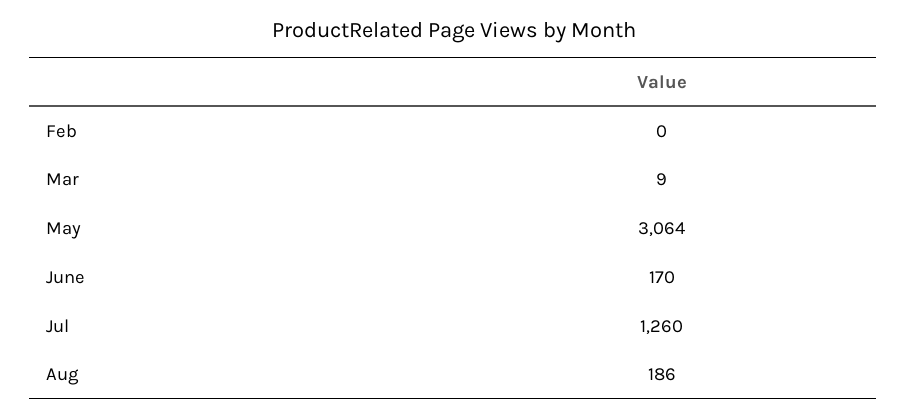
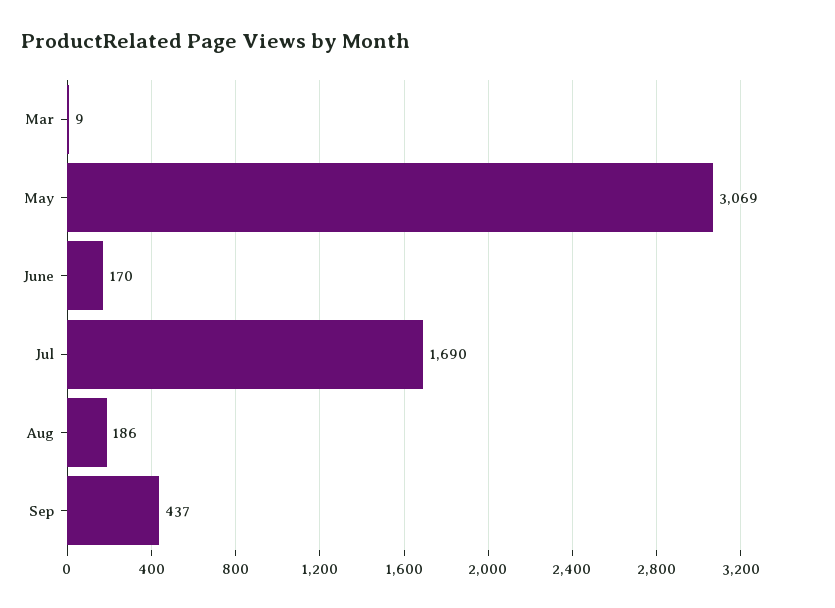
Feb: 0 -> none
May: 3064 -> 3069
Jul: 1260 -> 1690
Sep: none -> 437

